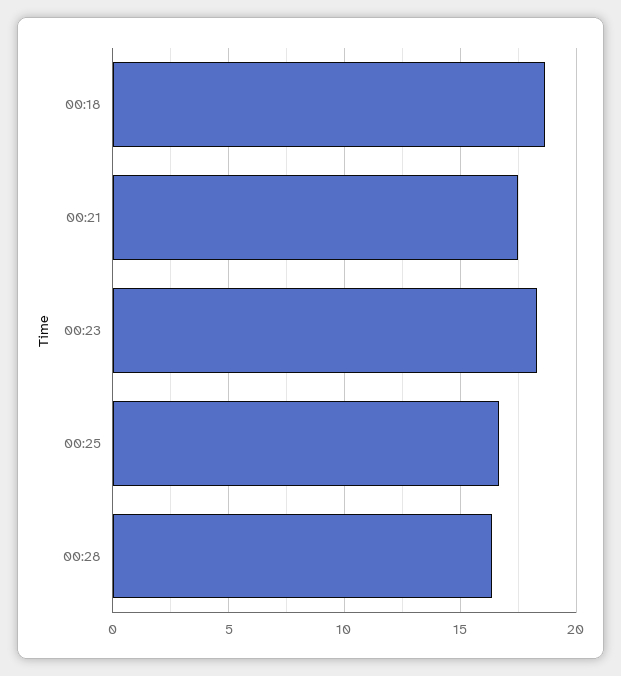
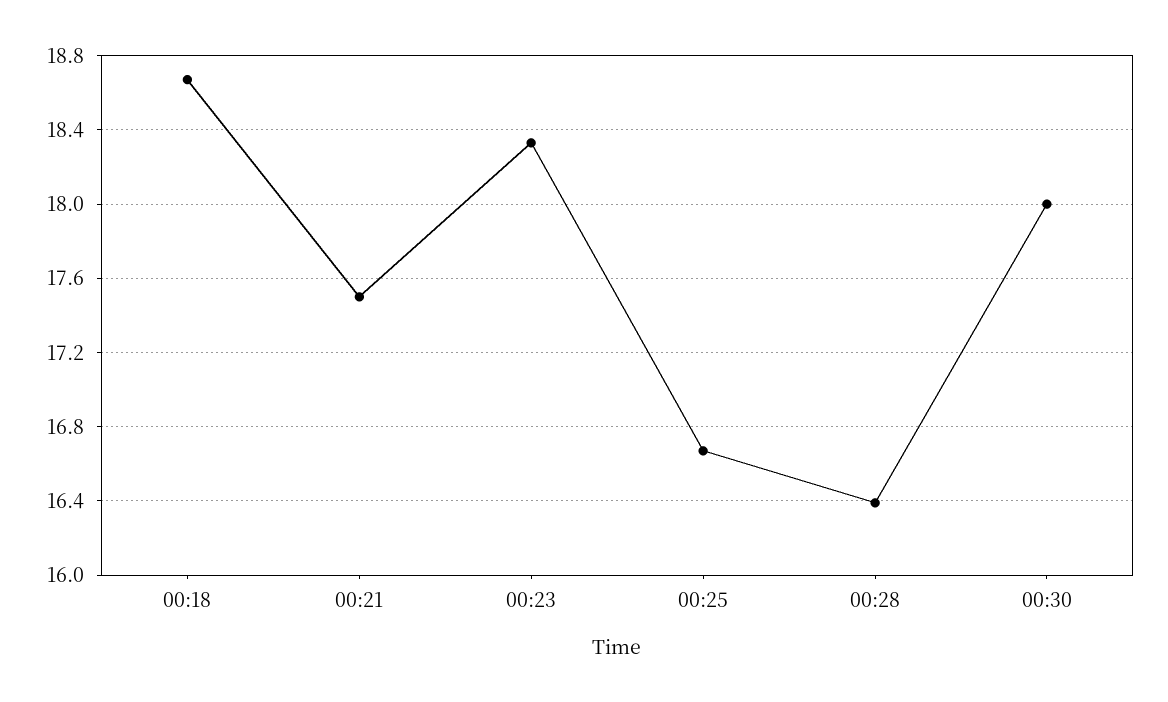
00:30: none -> 18

